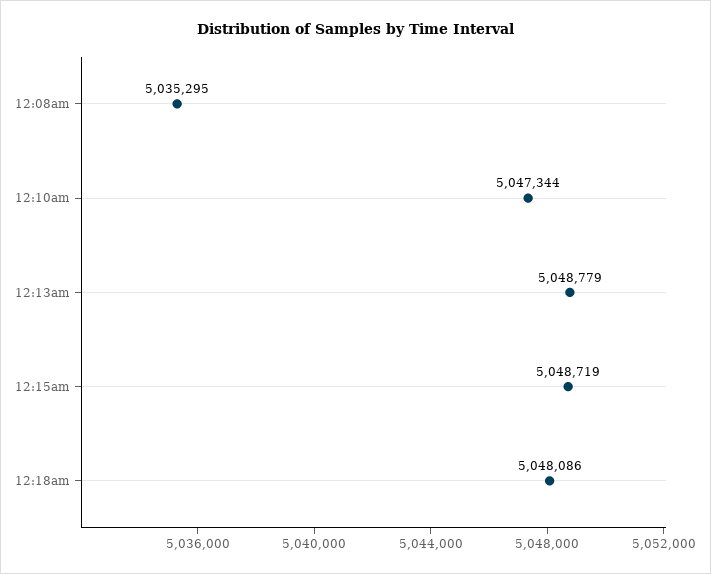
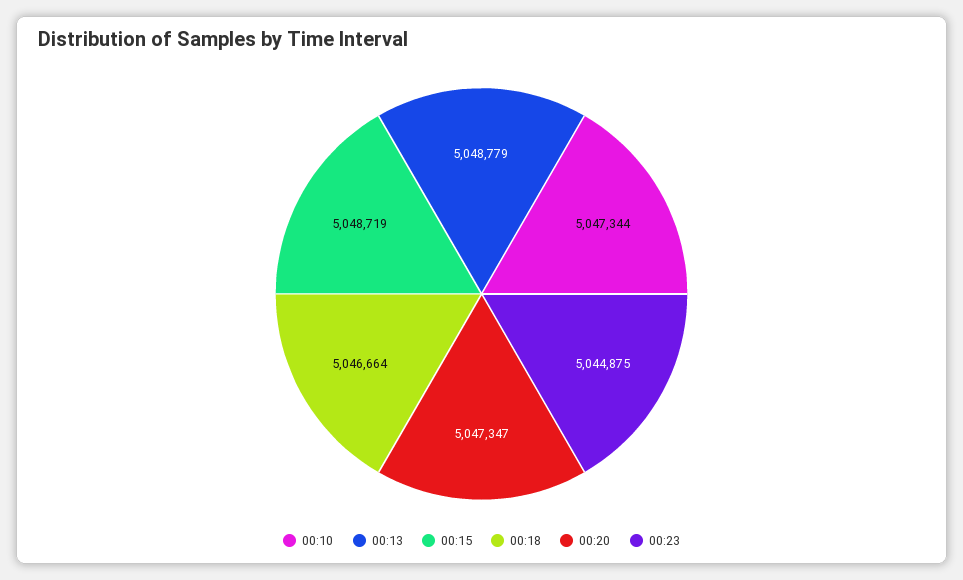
12:08am: 5035295 -> none
12:18am: 5048086 -> 5046664
00:20: none -> 5047347
00:23: none -> 5044875

